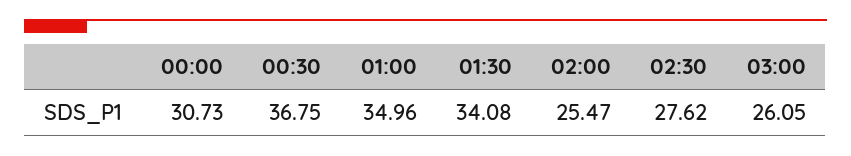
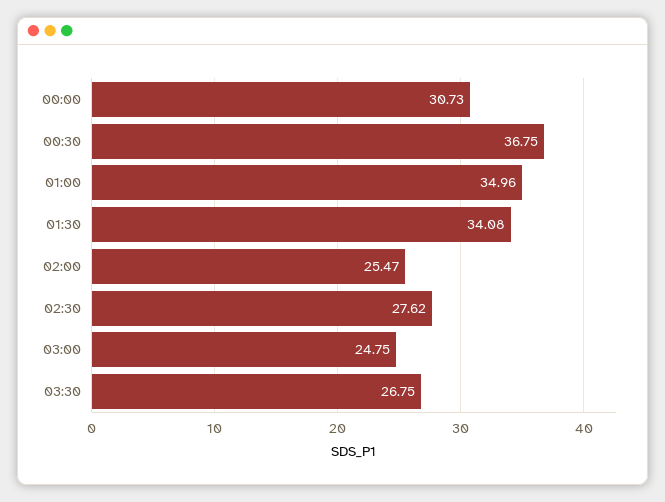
03:00: 26.05 -> 24.75
03:30: none -> 26.75

